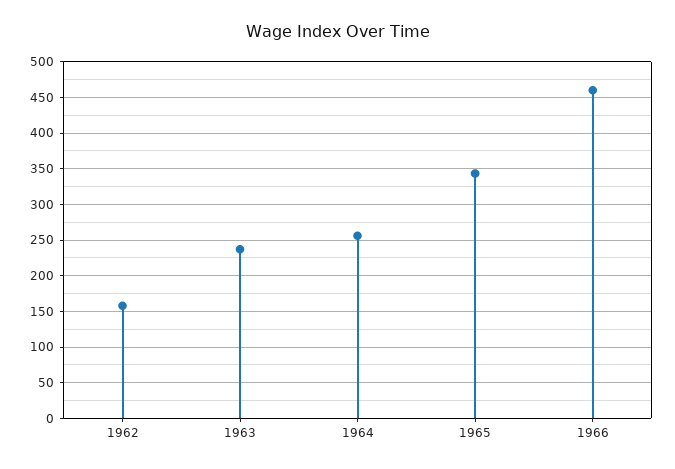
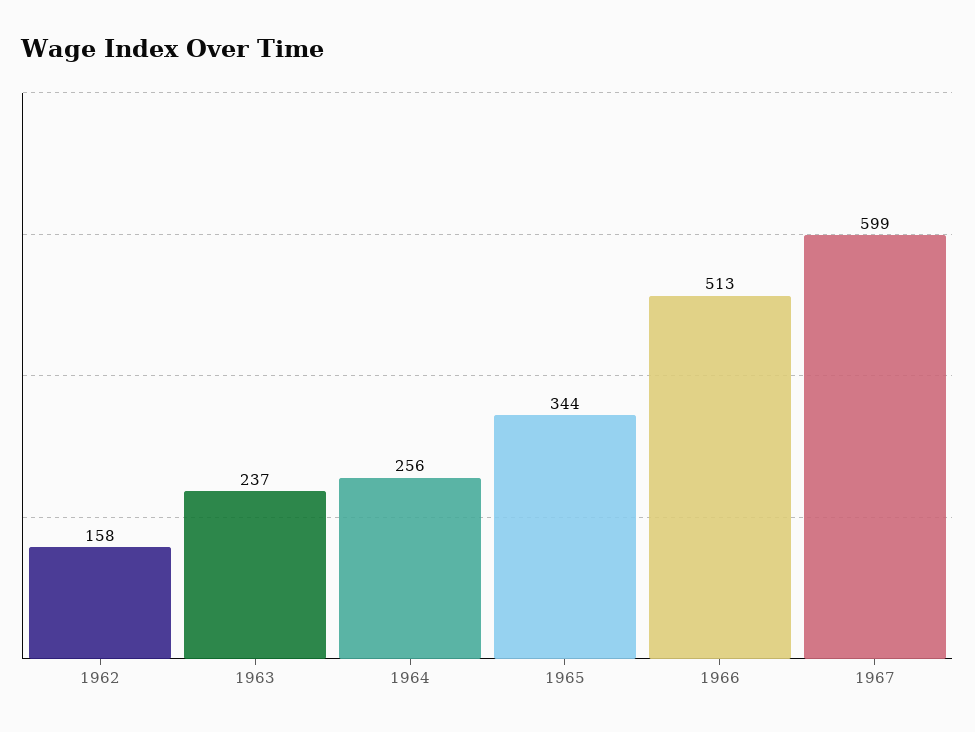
1966: 460 -> 513
1967: none -> 599

